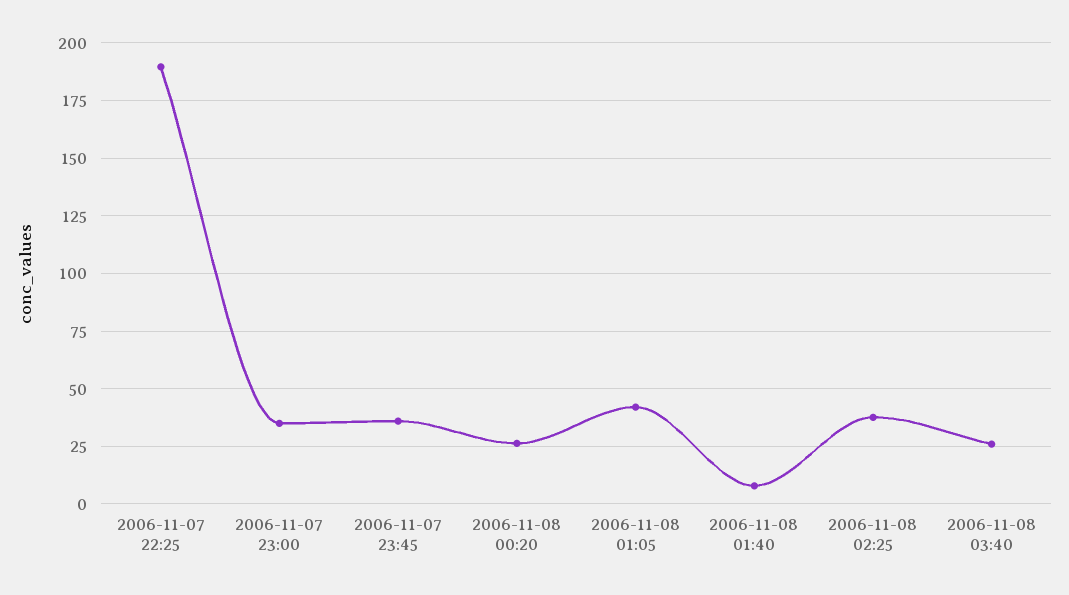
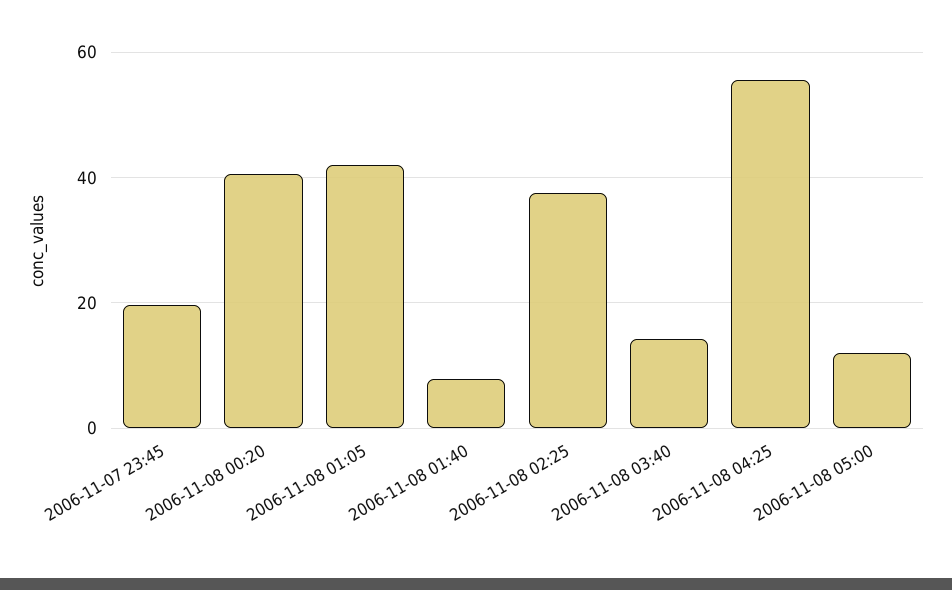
2006-11-07 22:25: 190 -> none
2006-11-07 23:00: 35 -> none
2006-11-07 23:45: 35 -> 20
2006-11-08 00:20: 25 -> 40
2006-11-08 03:40: 25 -> 14
2006-11-08 04:25: none -> 56
2006-11-08 05:00: none -> 12

